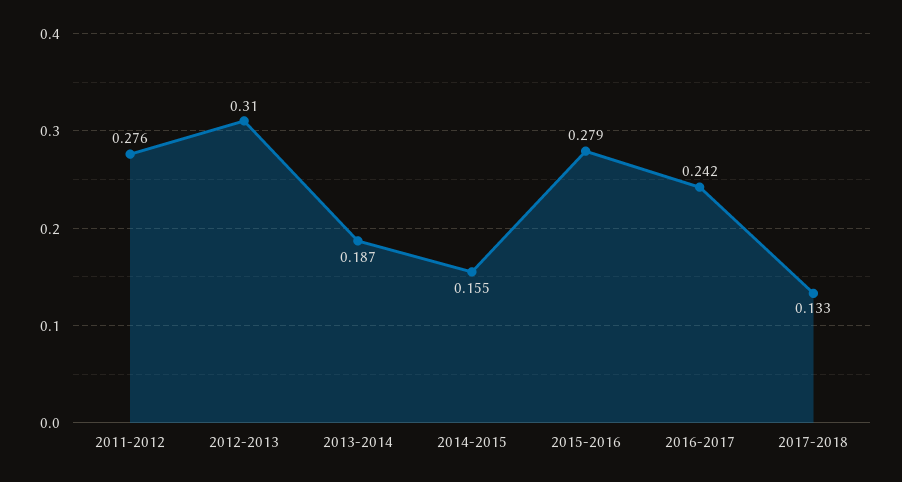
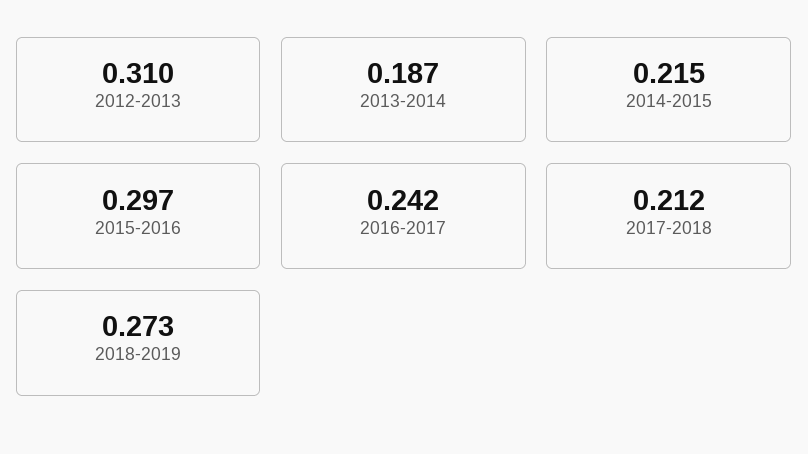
2011-2012: 0.276 -> none
2014-2015: 0.155 -> 0.215
2015-2016: 0.279 -> 0.297
2017-2018: 0.133 -> 0.212
2018-2019: none -> 0.273

